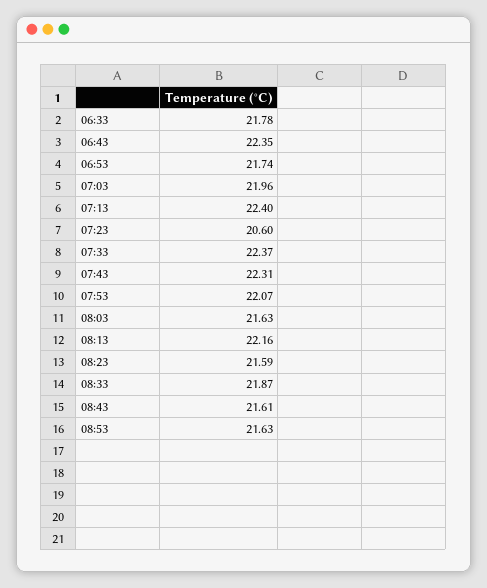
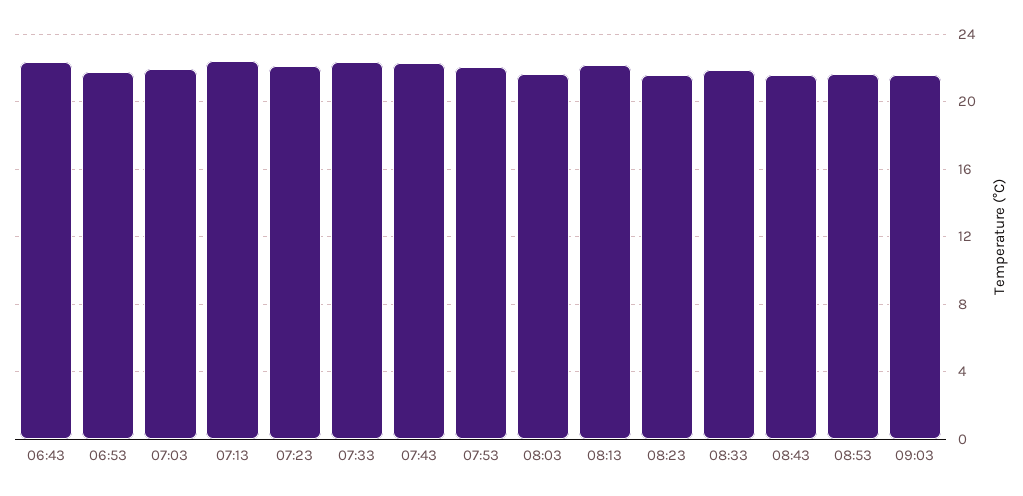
06:33: 21.78 -> none
07:23: 20.6 -> 22
09:03: none -> 21.5

